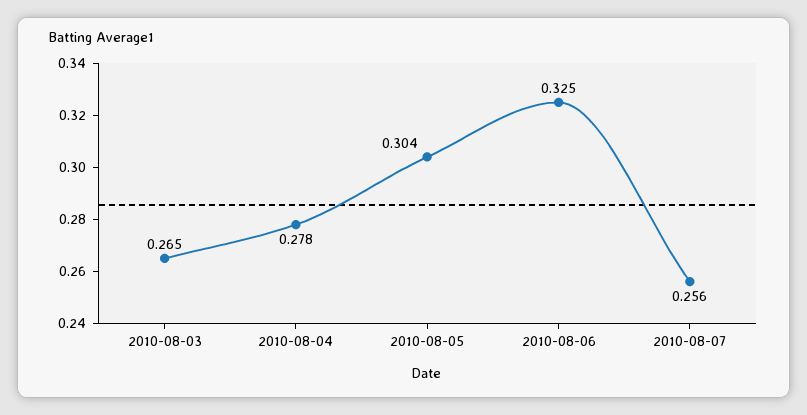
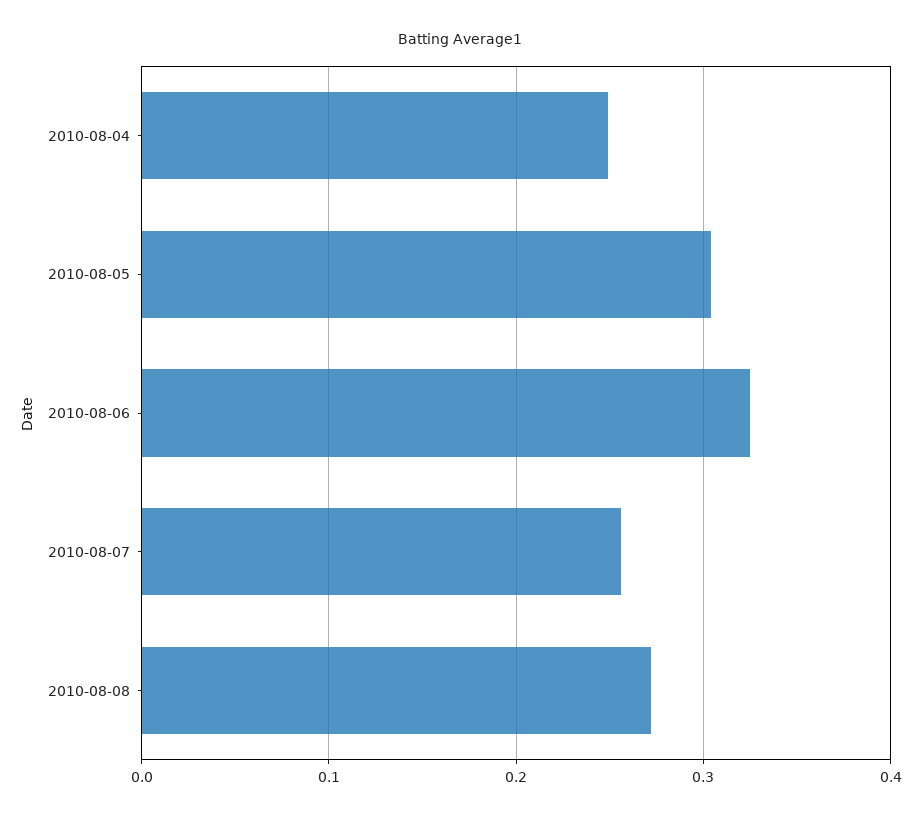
2010-08-03: 0.265 -> none
2010-08-04: 0.278 -> 0.25
2010-08-08: none -> 0.27

